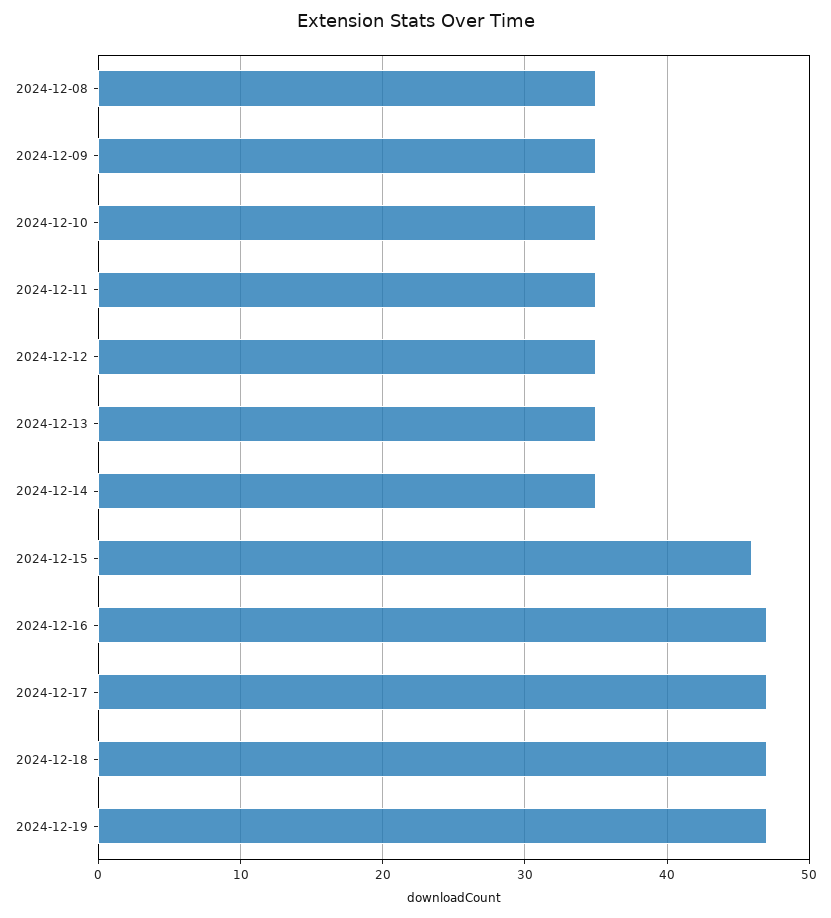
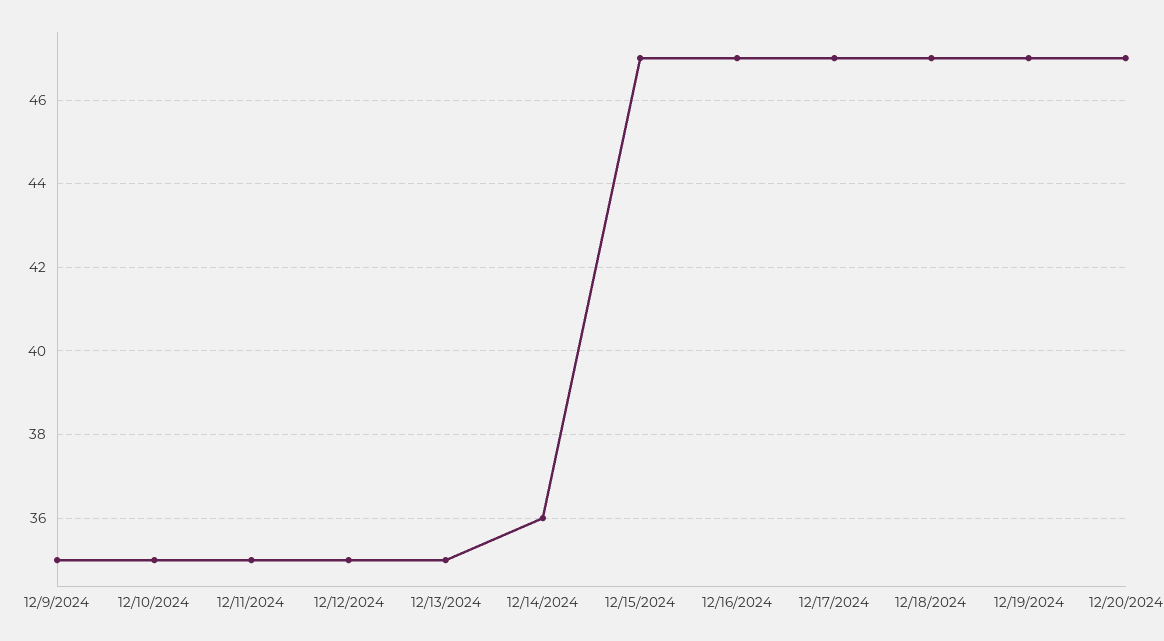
2024-12-08: 35 -> none
2024-12-14: 35 -> 36
2024-12-15: 46 -> 47
12/20/2024: none -> 47

